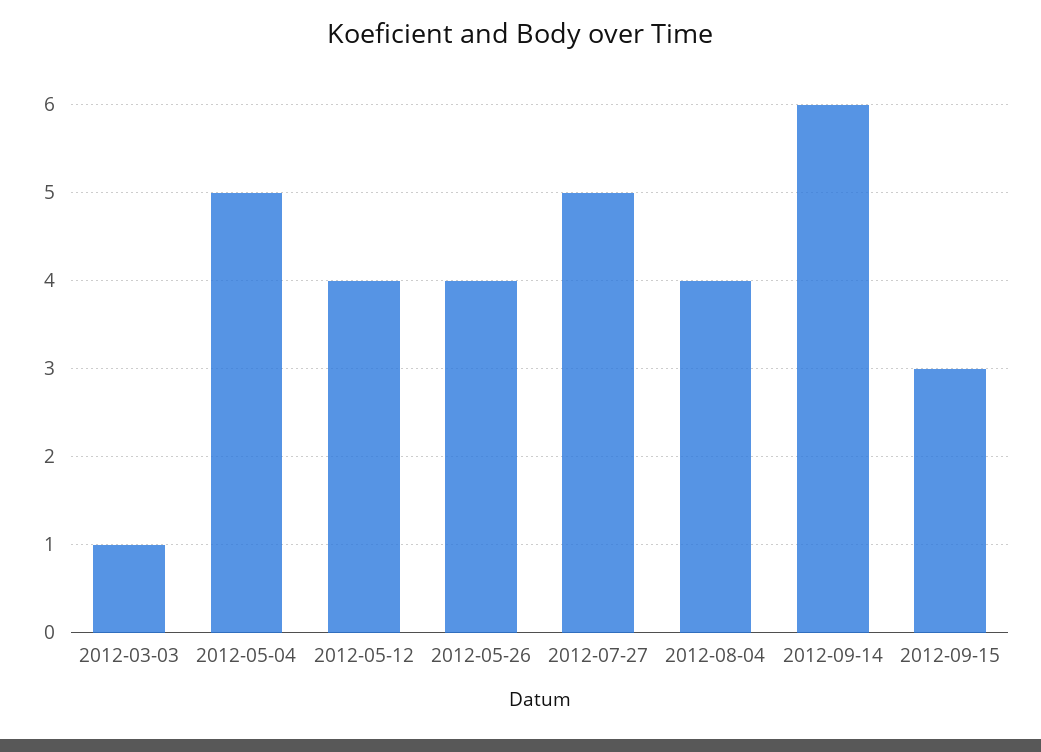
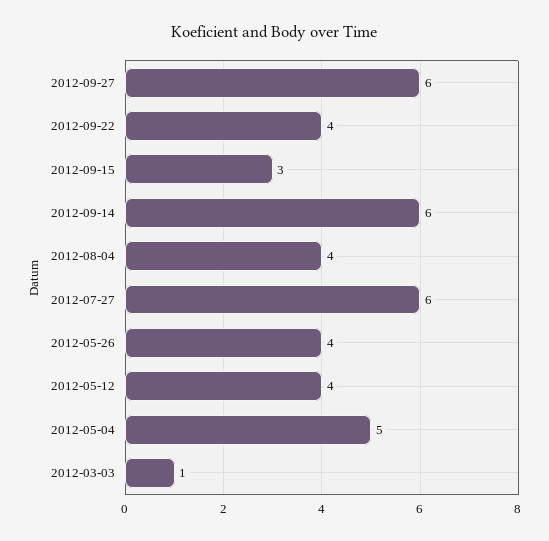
2012-07-27: 5 -> 6
2012-09-27: none -> 6
2012-09-22: none -> 4

